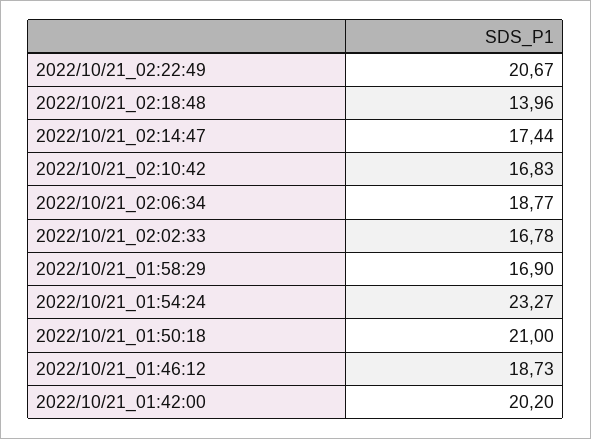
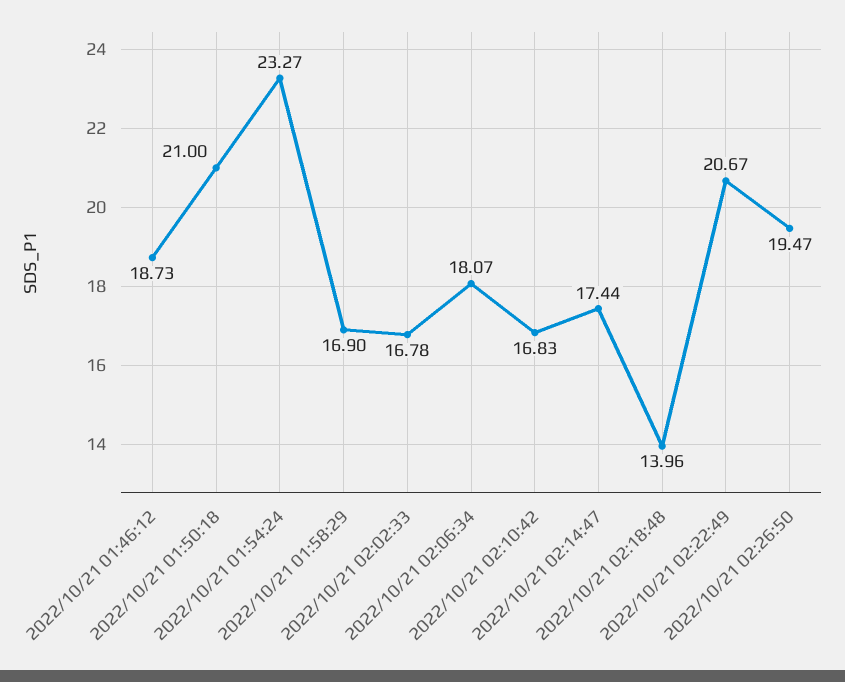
2022/10/21_02:06:34: 18.77 -> 18.07
2022/10/21_01:42:00: 20.2 -> none
2022/10/21 02:26:50: none -> 19.47

